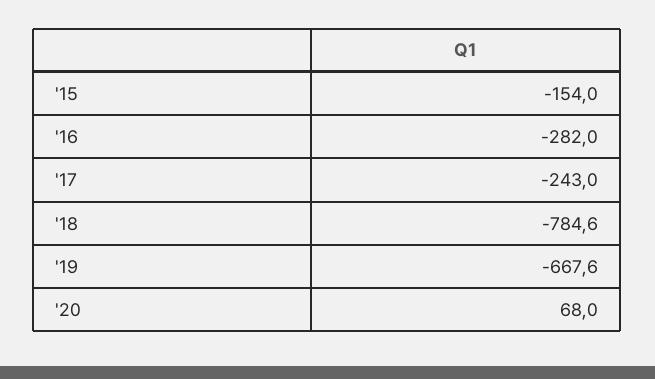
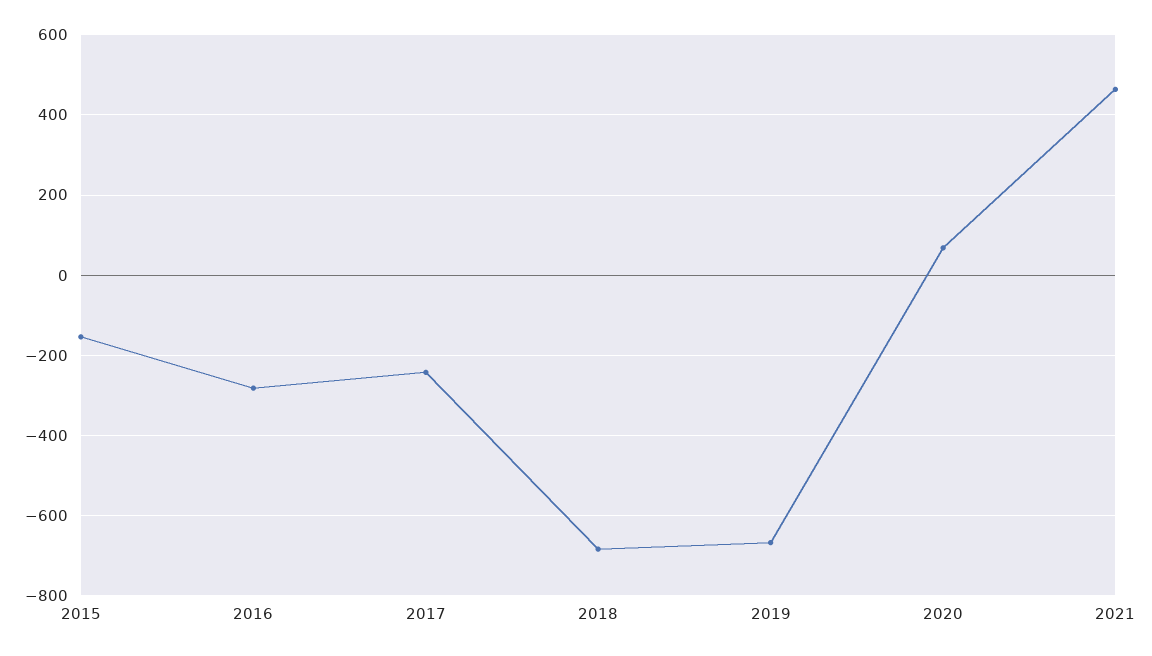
'18: -784.6 -> -680
2021: none -> 460

